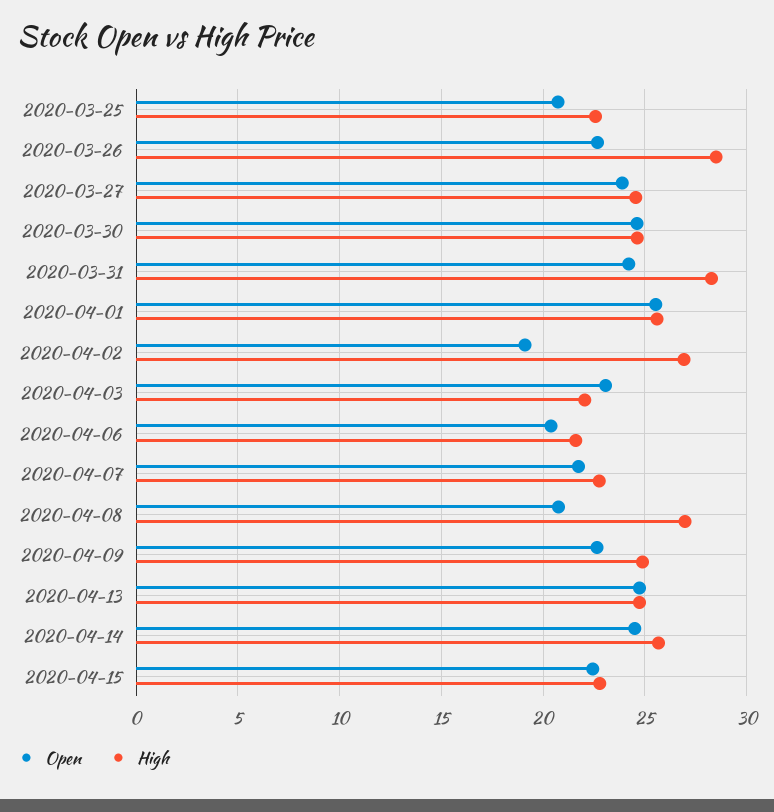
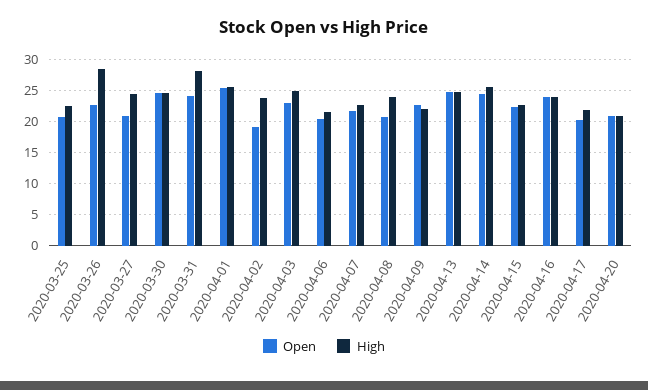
Open, 2020-03-27: 24 -> 21
High, 2020-04-02: 27 -> 24
High, 2020-04-03: 22 -> 25
High, 2020-04-08: 27 -> 24
High, 2020-04-09: 25 -> 22
Open, 2020-04-16: none -> 24
High, 2020-04-16: none -> 24
Open, 2020-04-17: none -> 20
High, 2020-04-17: none -> 22
Open, 2020-04-20: none -> 21
High, 2020-04-20: none -> 21

